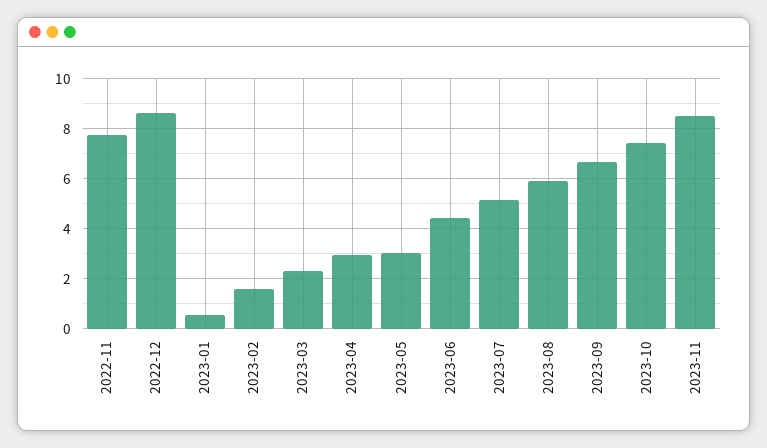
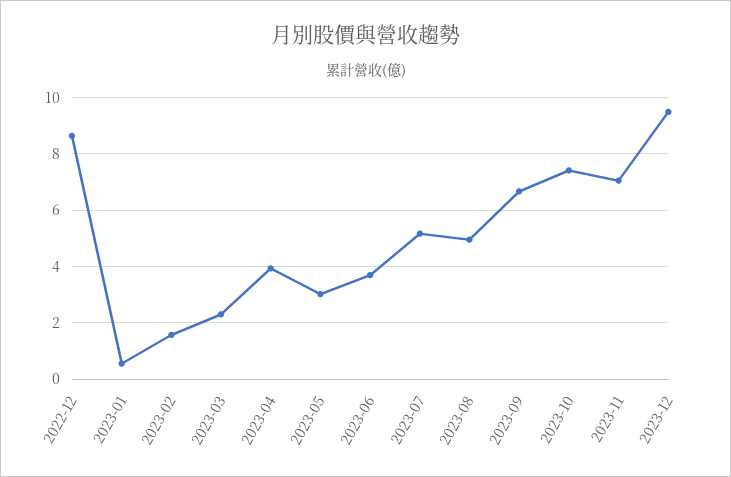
2022-11: 7.75 -> none
2023-04: 3 -> 4
2023-06: 4.5 -> 3.75
2023-08: 6 -> 5
2023-11: 8.5 -> 7
2023-12: none -> 9.5

